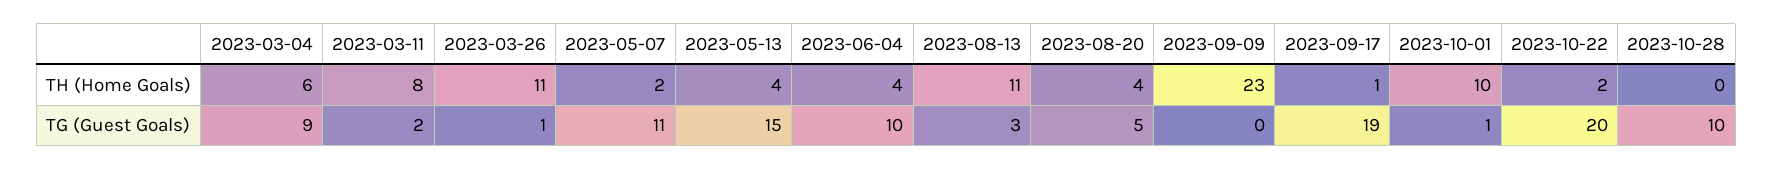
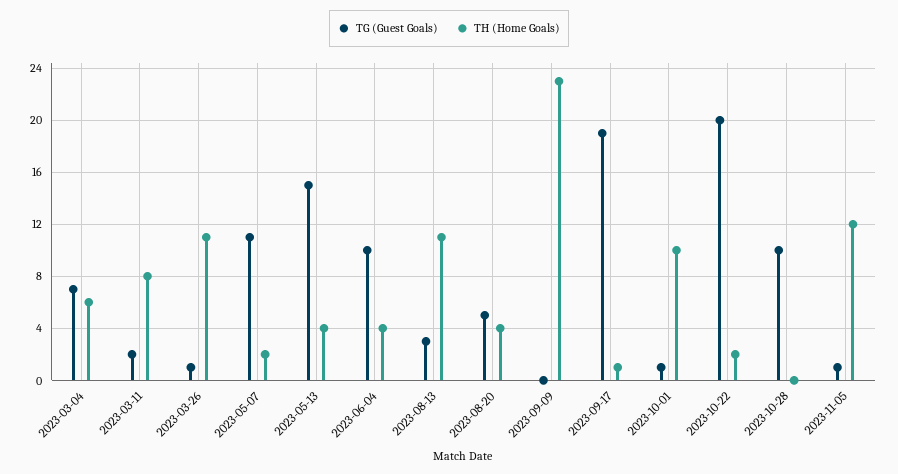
TG (Guest Goals), 2023-03-04: 9 -> 7
TG (Guest Goals), 2023-11-05: none -> 1
TH (Home Goals), 2023-11-05: none -> 12

